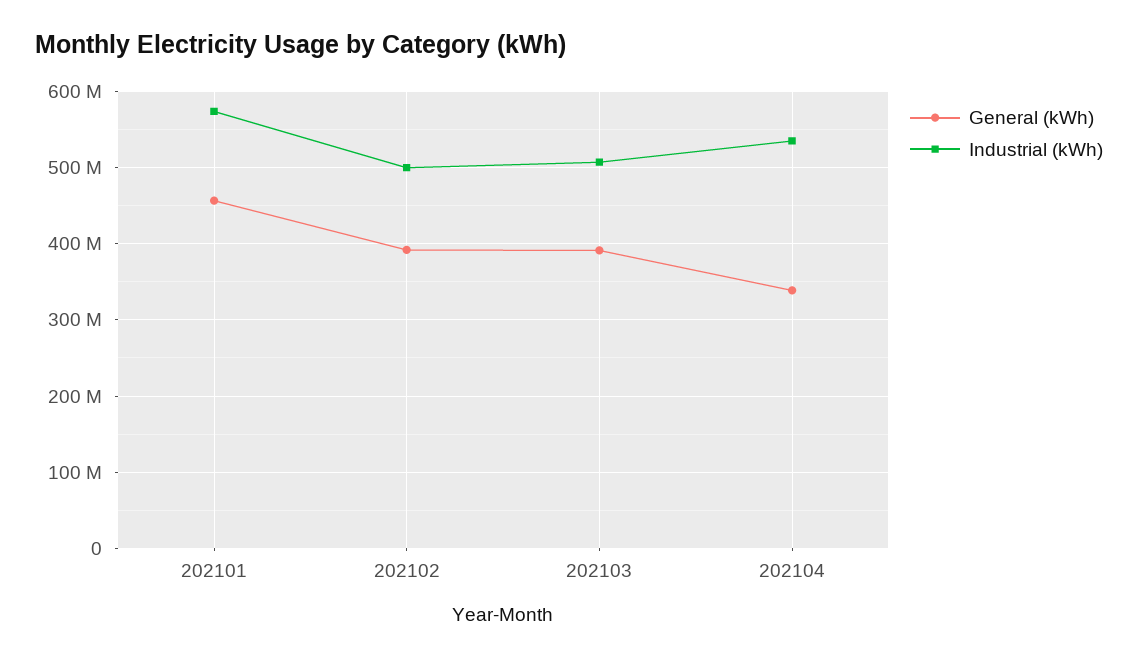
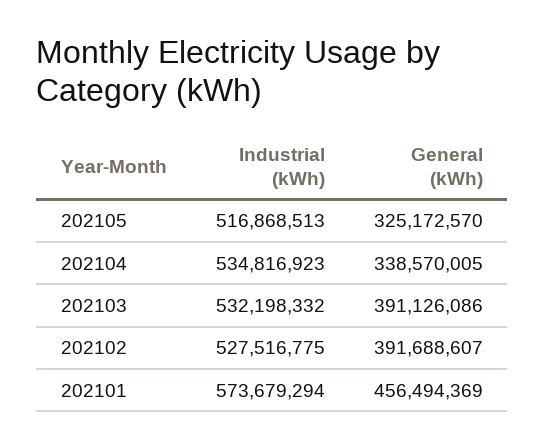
Industrial (kWh), 202102: 500000000 -> 527516775
Industrial (kWh), 202103: 510000000 -> 532198332
Industrial (kWh), 202105: none -> 516868513
General (kWh), 202105: none -> 325172570

